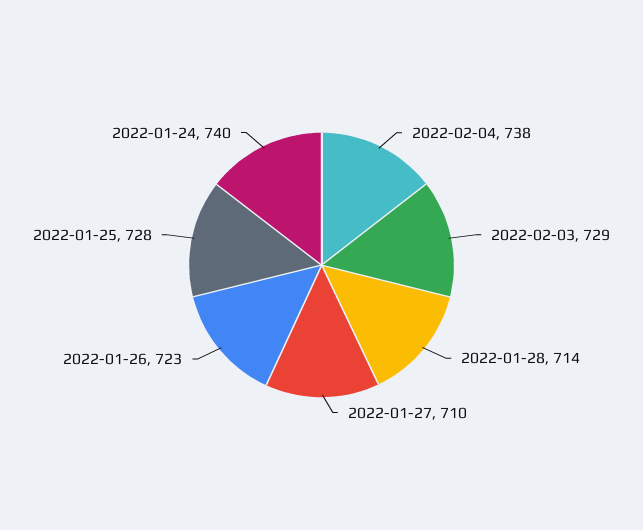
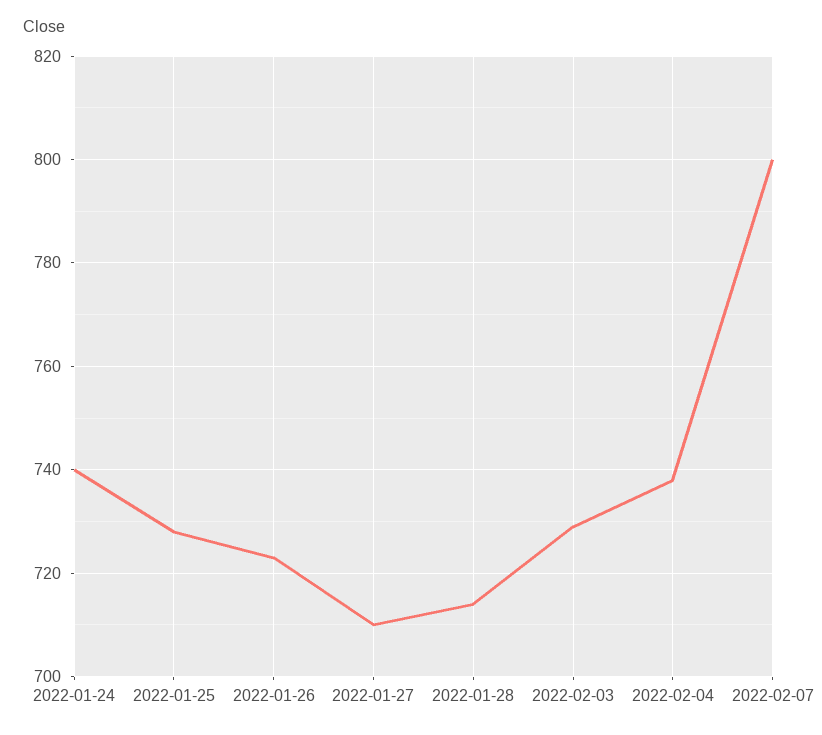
2022-02-07: none -> 800

